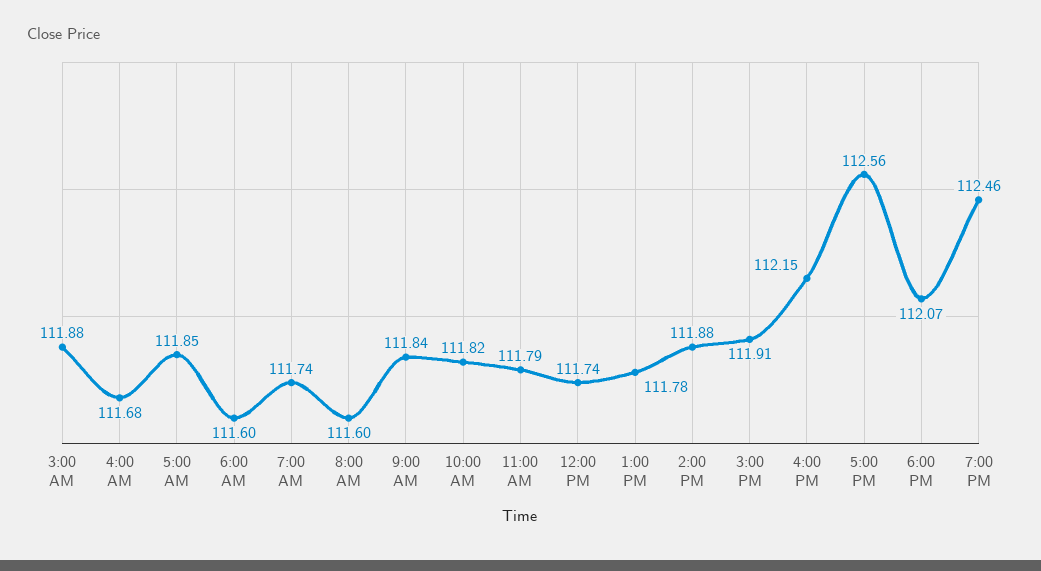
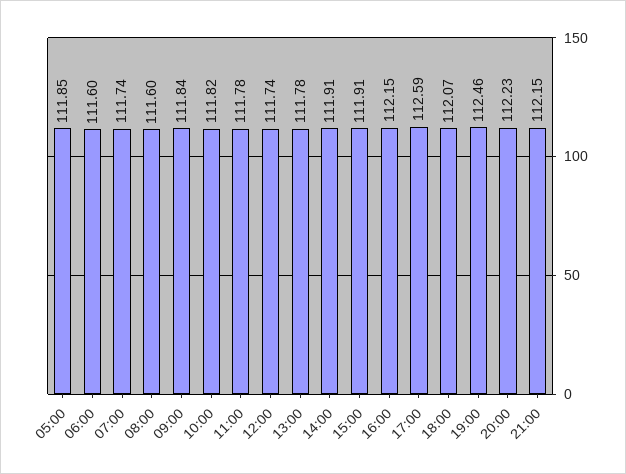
3:00 AM: 111.88 -> none
4:00 AM: 111.68 -> none
11:00 AM: 111.79 -> 111.78
2:00 PM: 111.88 -> 111.91
5:00 PM: 112.56 -> 112.59
20:00: none -> 112.23
21:00: none -> 112.15

